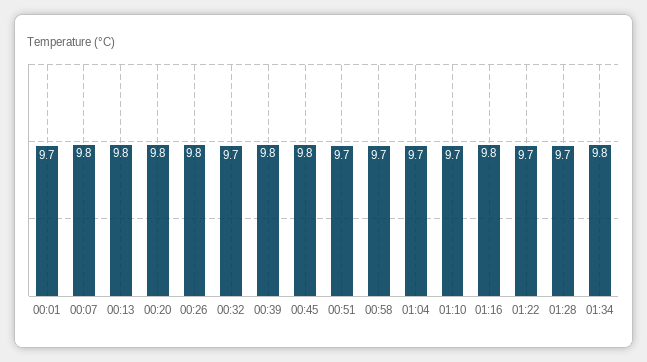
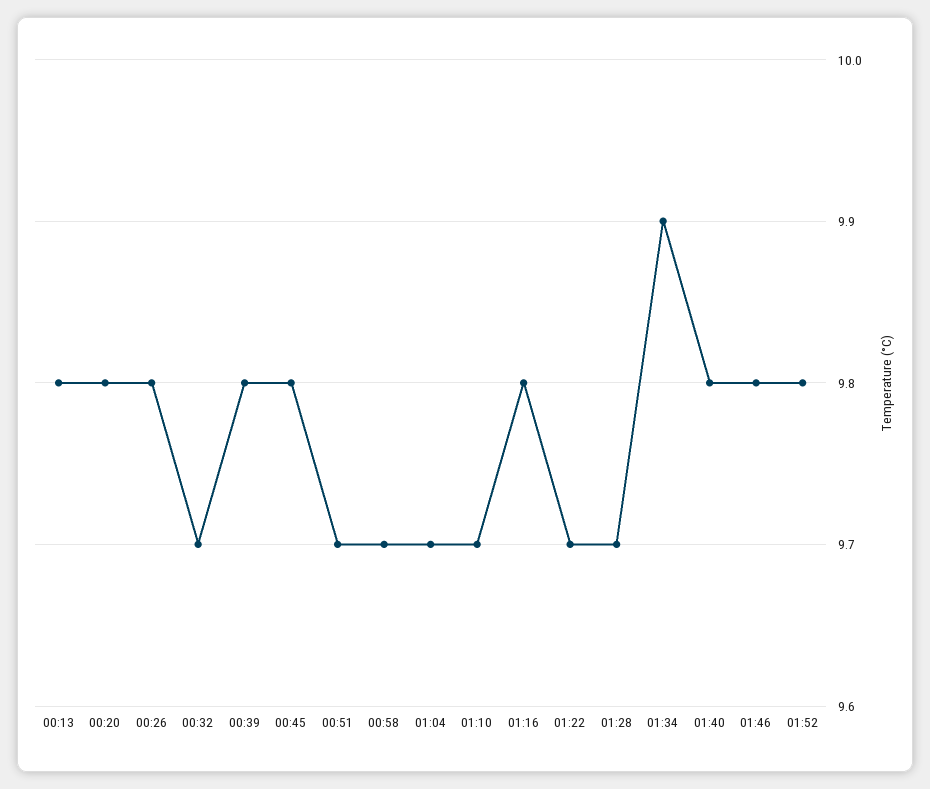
00:01: 9.7 -> none
00:07: 9.8 -> none
01:34: 9.8 -> 9.9
01:40: none -> 9.8
01:46: none -> 9.8
01:52: none -> 9.8

